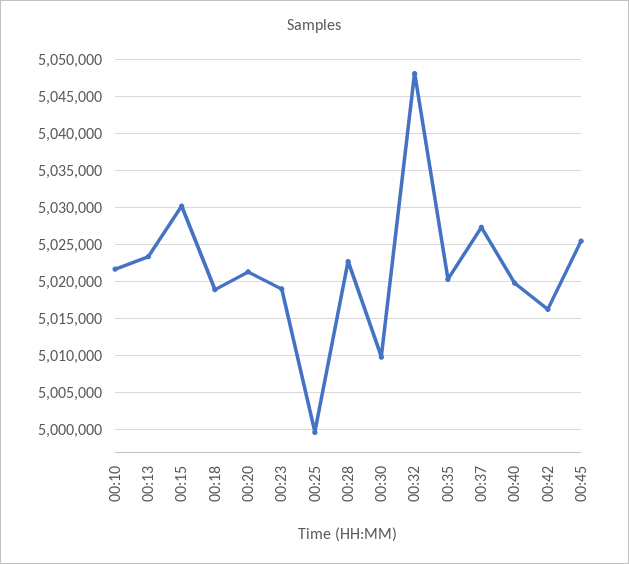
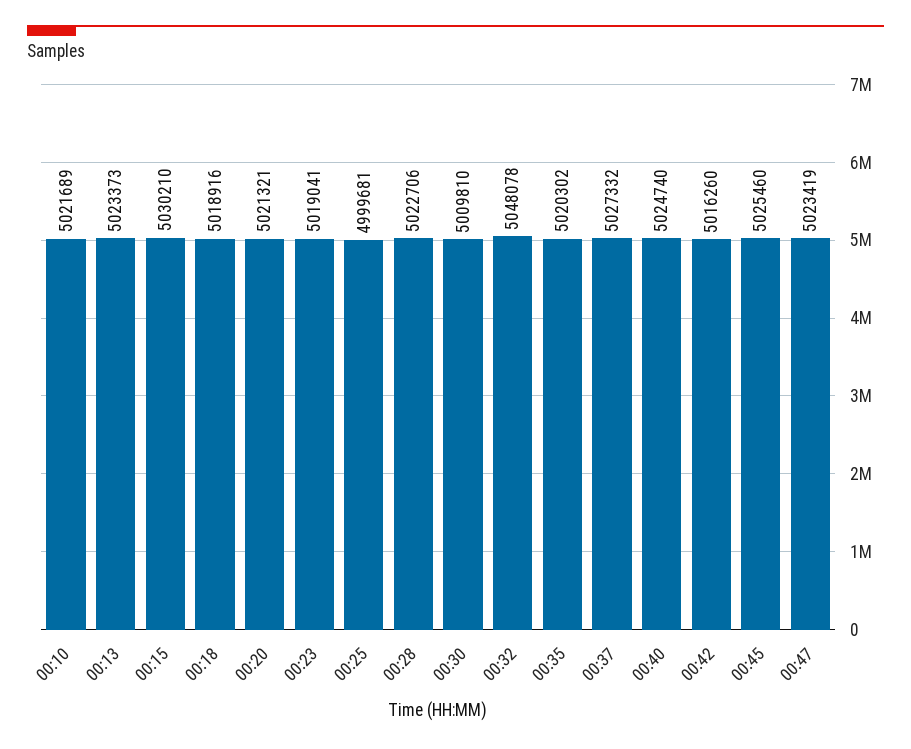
00:40: 5020000 -> 5024740
00:47: none -> 5023419

